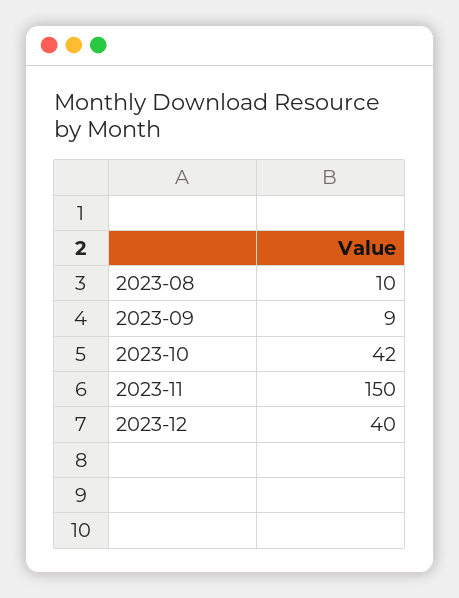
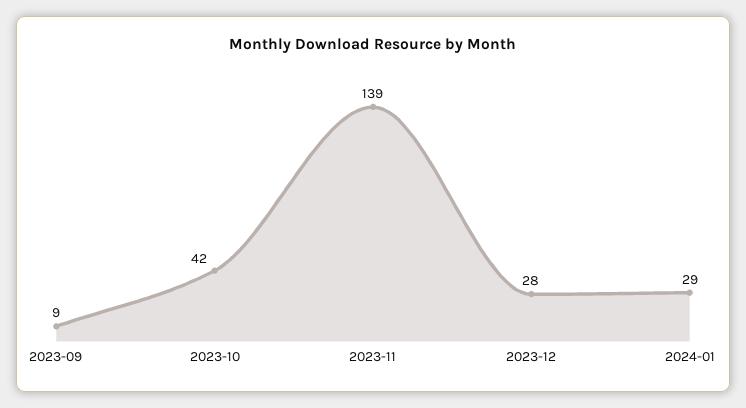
2023-08: 10 -> none
2023-11: 150 -> 139
2023-12: 40 -> 28
2024-01: none -> 29

